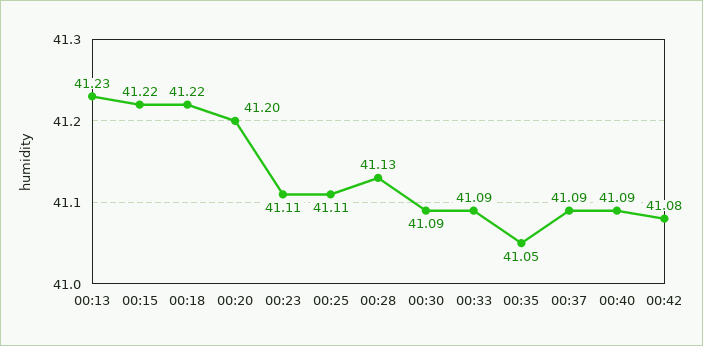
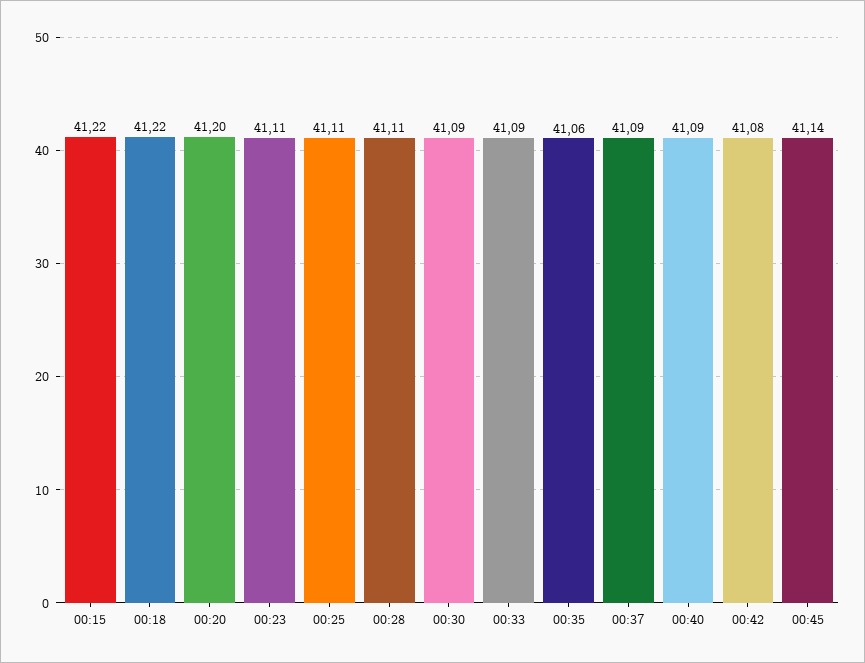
00:13: 41.23 -> none
00:28: 41.13 -> 41.11
00:35: 41.05 -> 41.06
00:45: none -> 41.14

